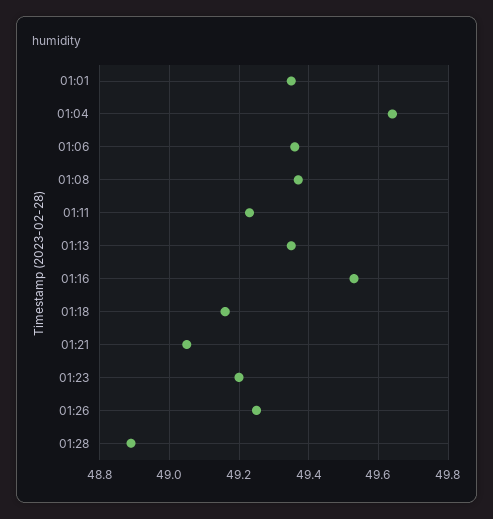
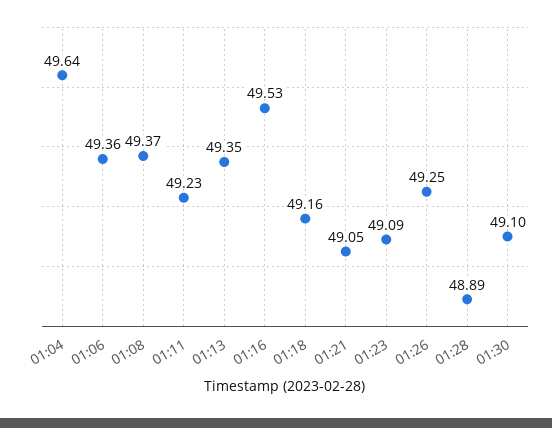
01:01: 49.35 -> none
01:23: 49.2 -> 49.09
01:30: none -> 49.1

